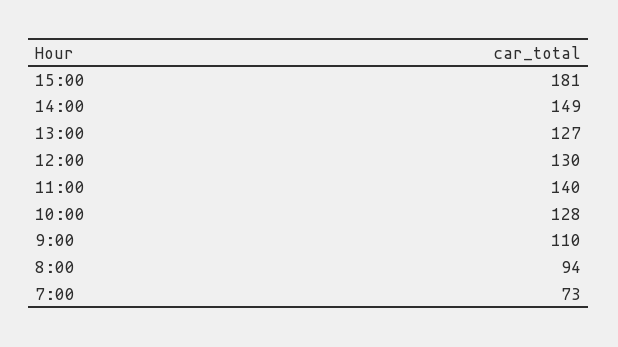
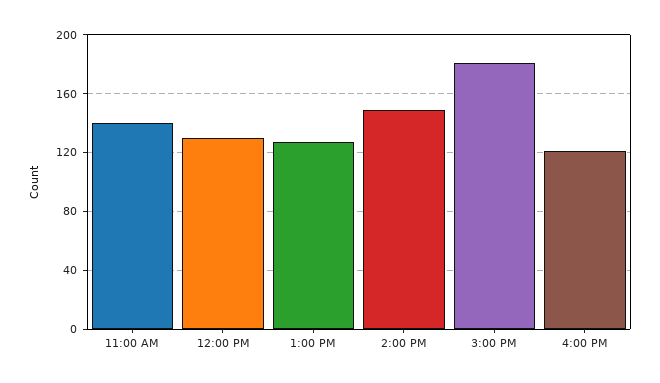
10:00: 128 -> none
9:00: 110 -> none
8:00: 94 -> none
7:00: 73 -> none
4:00 PM: none -> 120

